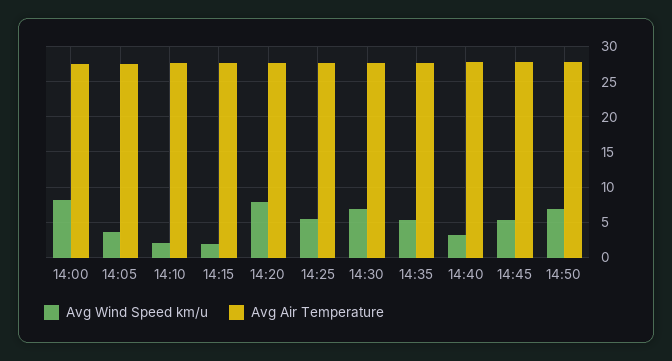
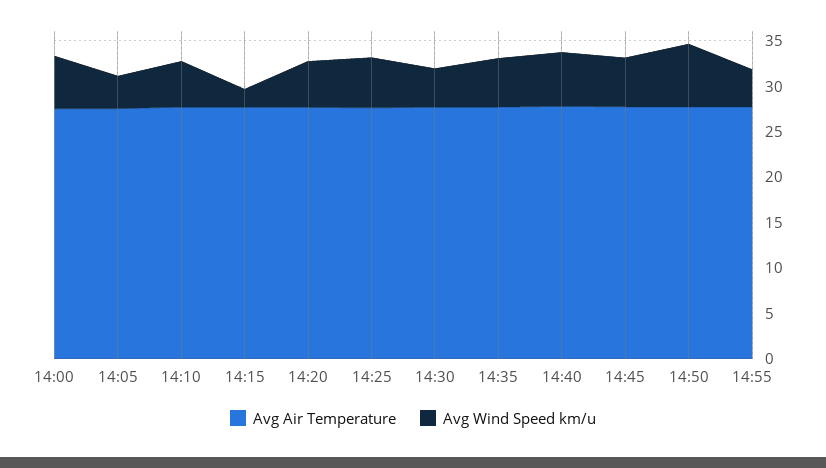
Avg Wind Speed km/u, 14:00: 8 -> 6
Avg Wind Speed km/u, 14:10: 2 -> 5
Avg Wind Speed km/u, 14:20: 8 -> 5
Avg Wind Speed km/u, 14:30: 7 -> 4
Avg Wind Speed km/u, 14:40: 3 -> 6
Avg Air Temperature, 14:55: none -> 28
Avg Wind Speed km/u, 14:55: none -> 4

